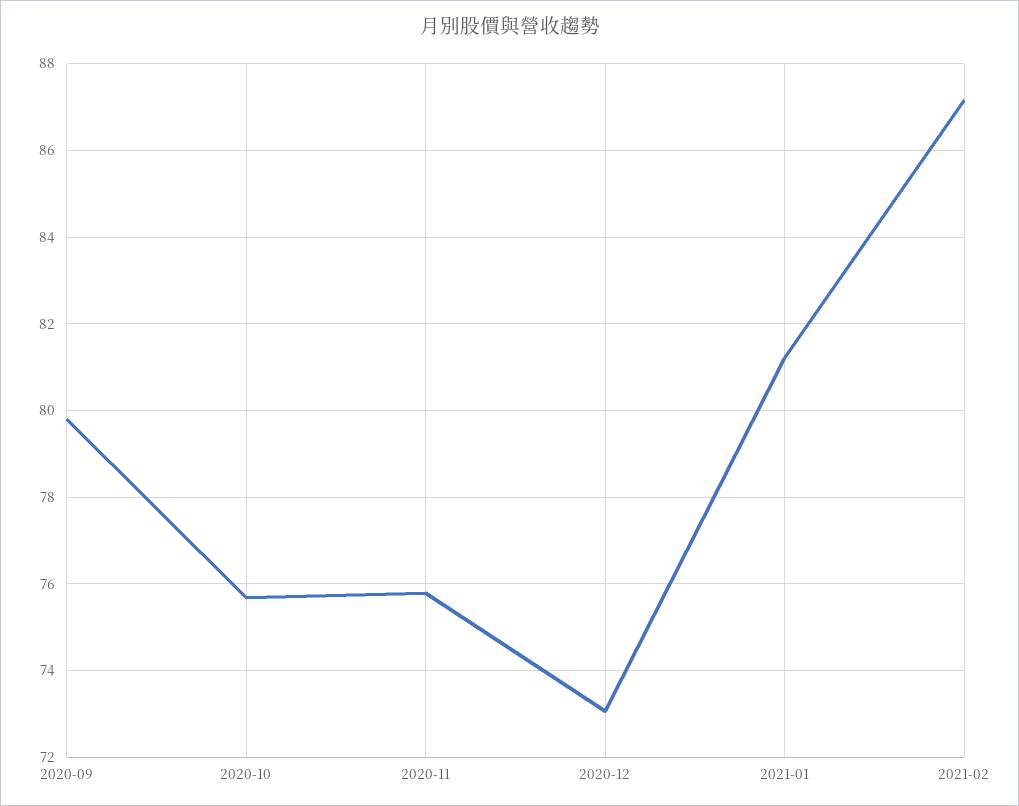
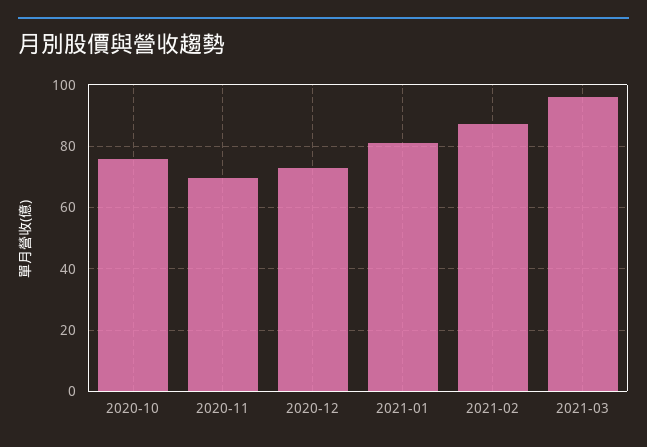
2020-09: 79.8 -> none
2020-11: 75.8 -> 70
2021-03: none -> 96

